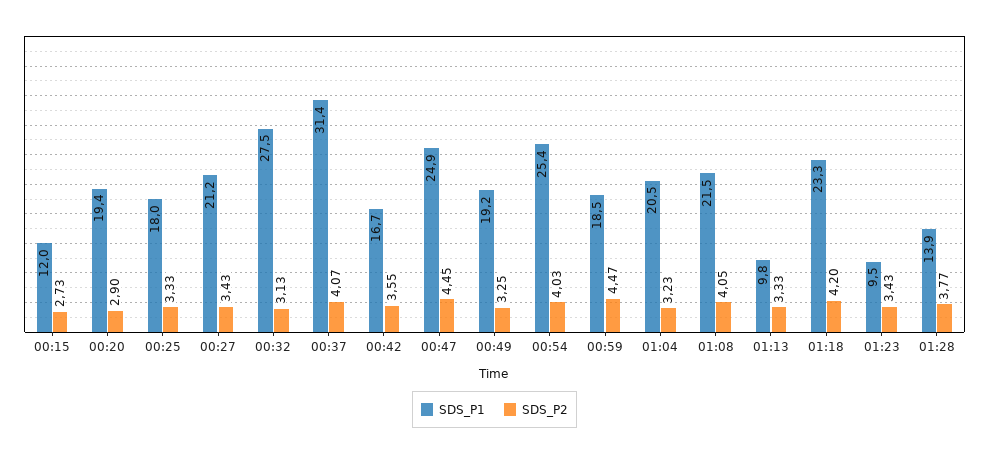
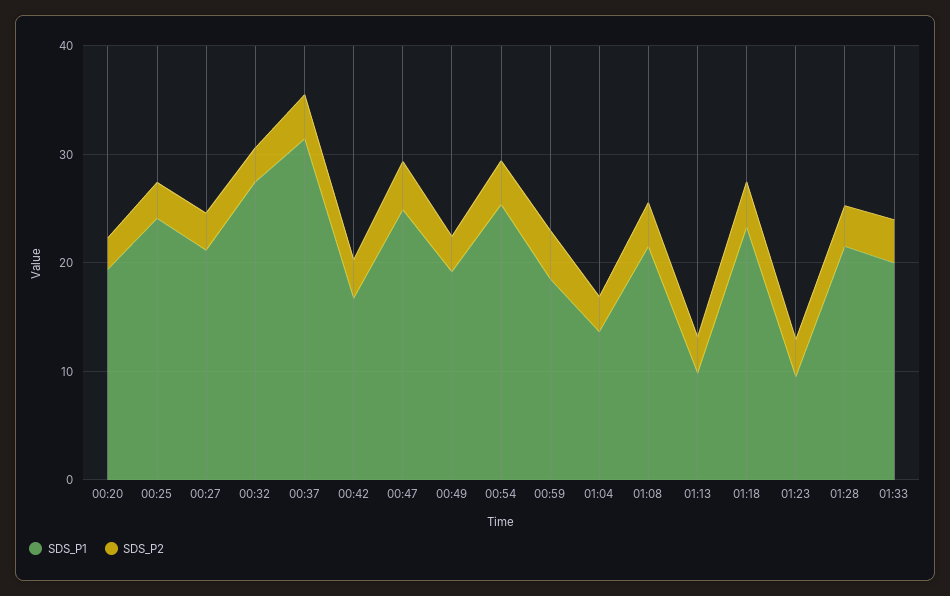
SDS_P1, 00:15: 12 -> none
SDS_P2, 00:15: 2.73 -> none
SDS_P1, 00:25: 18 -> 24
SDS_P1, 01:04: 20.5 -> 14
SDS_P1, 01:28: 13.9 -> 22
SDS_P1, 01:33: none -> 20
SDS_P2, 01:33: none -> 4

